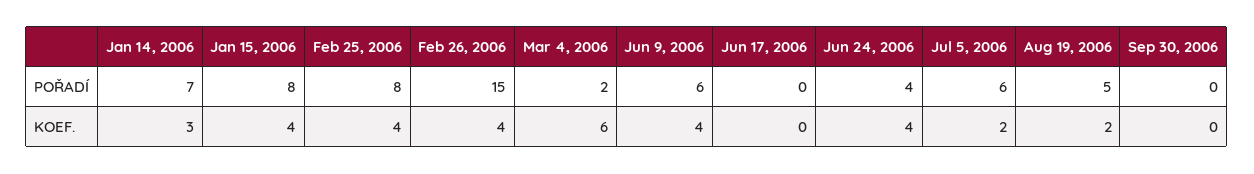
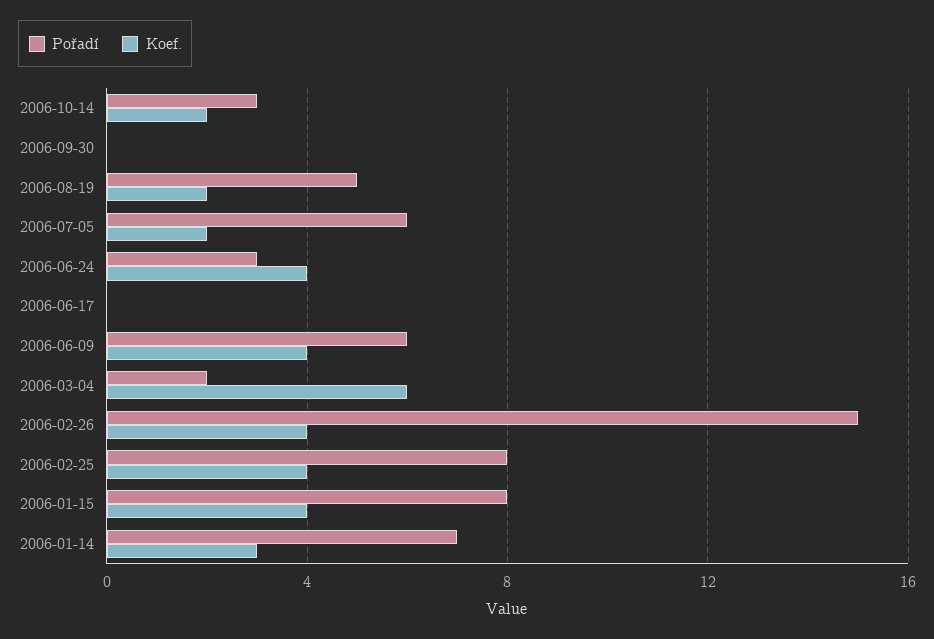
POŘADÍ, Jun 24, 2006: 4 -> 3
POŘADÍ, 2006-10-14: none -> 3
KOEF., 2006-10-14: none -> 2

